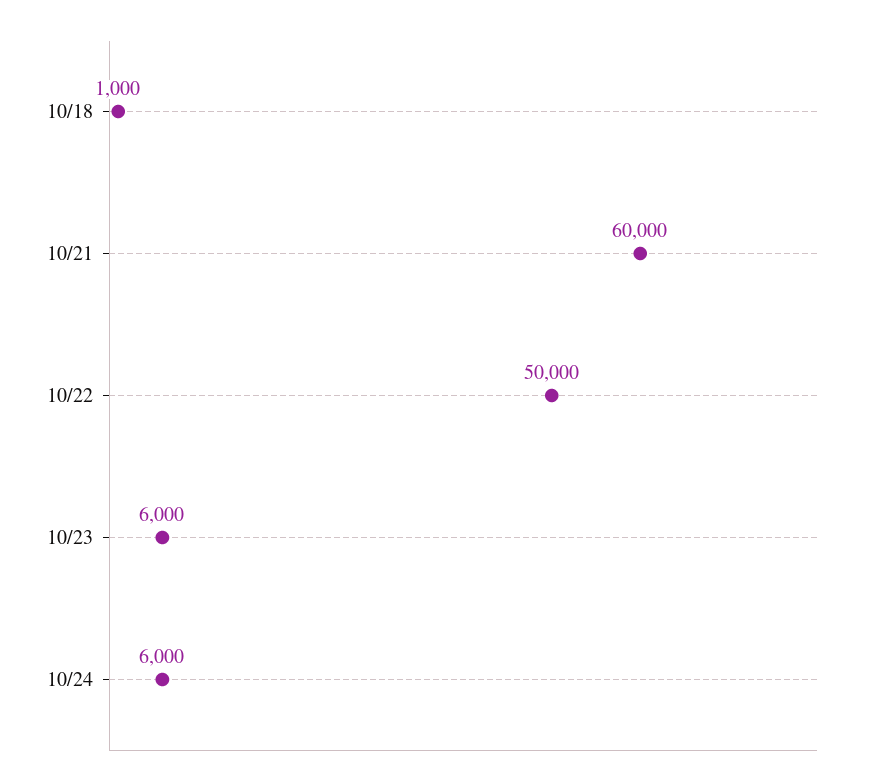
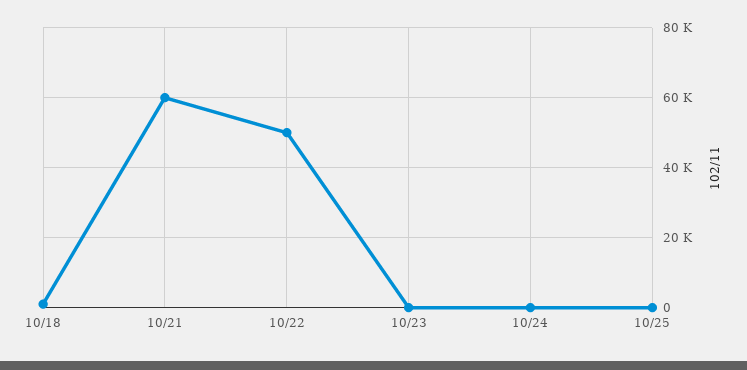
10/23: 6000 -> 0
10/24: 6000 -> 0
10/25: none -> 0

